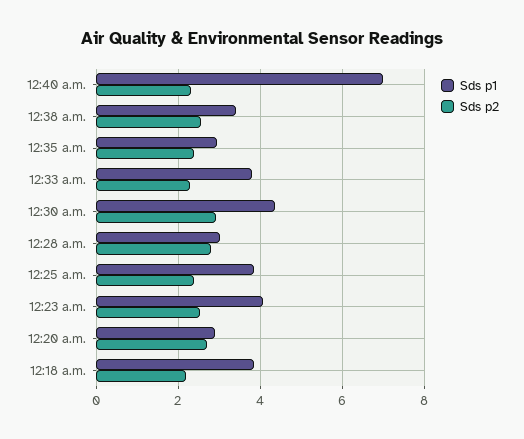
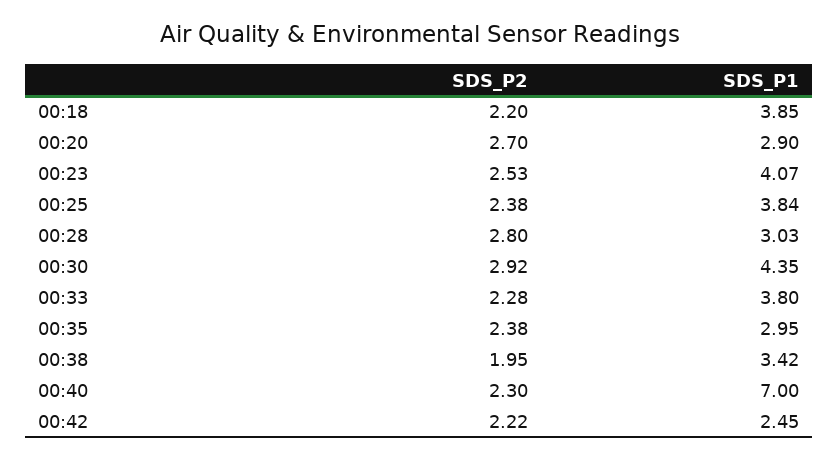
Sds p2, 12:38 a.m.: 2.6 -> 1.95
Sds p2, 00:42: none -> 2.22
Sds p1, 00:42: none -> 2.45

